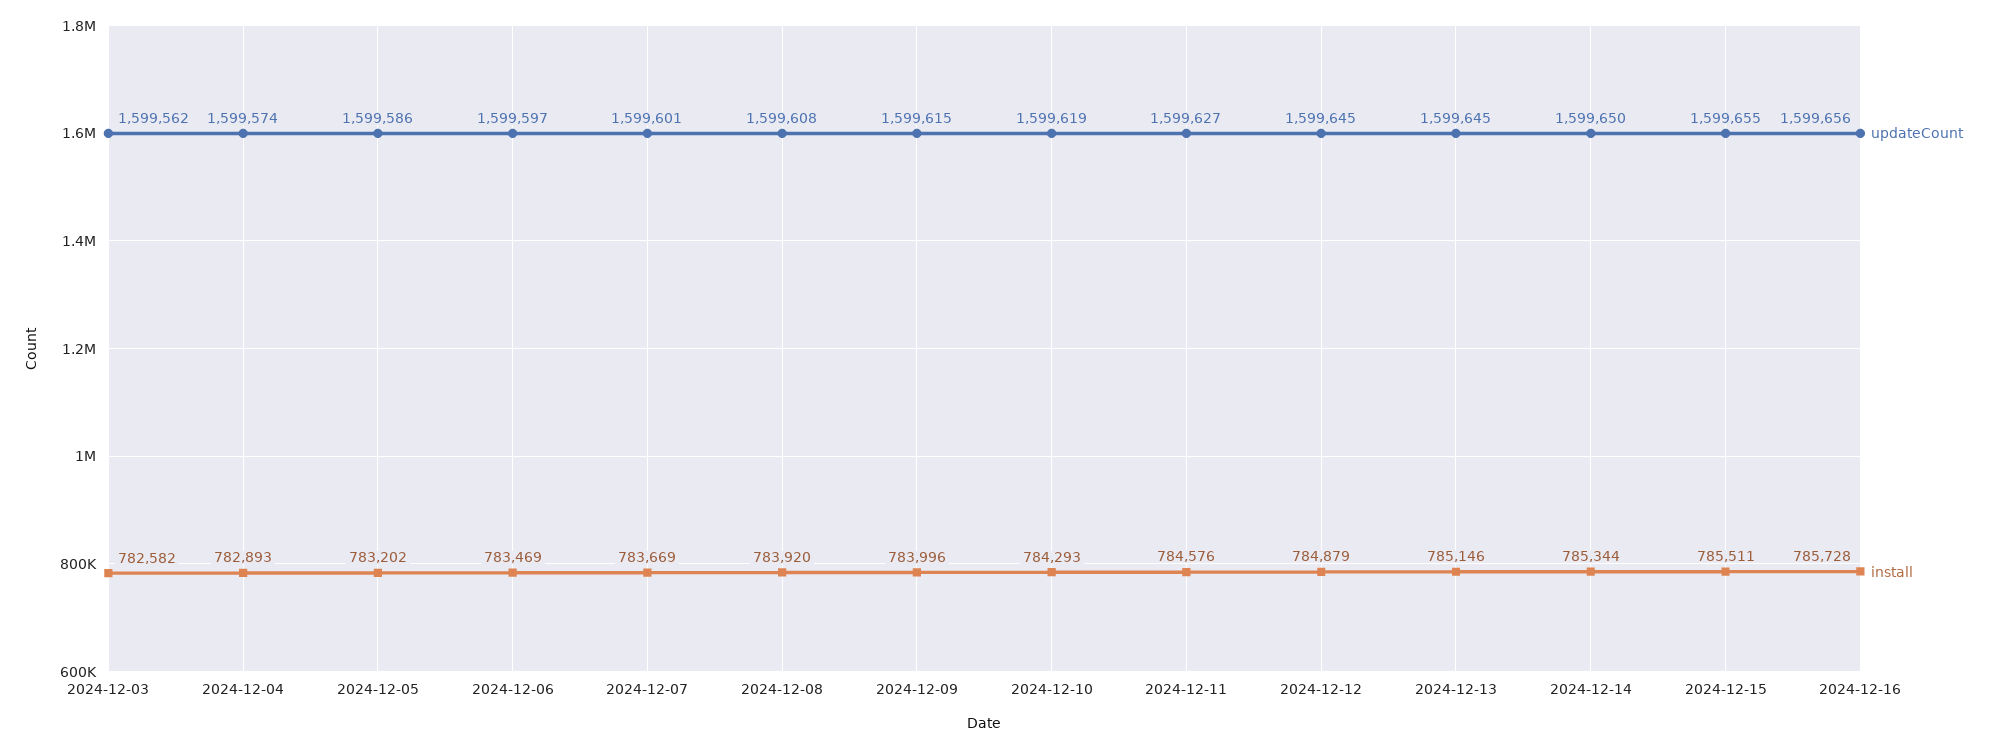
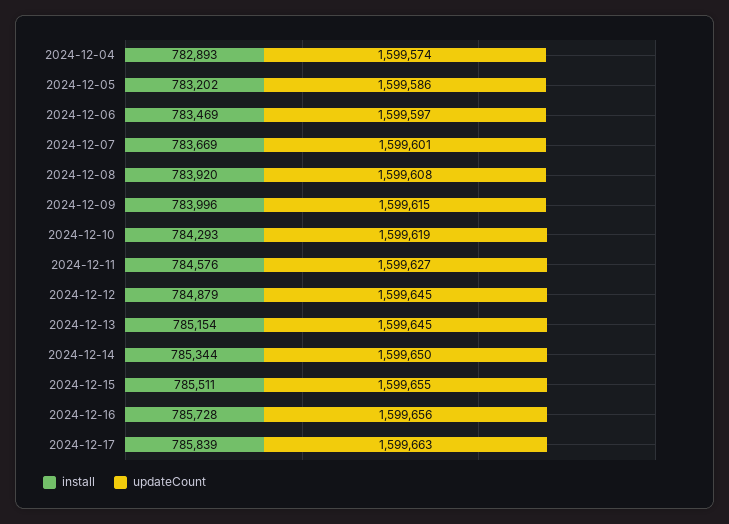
updateCount, 2024-12-03: 1599562 -> none
install, 2024-12-03: 782582 -> none
install, 2024-12-13: 785146 -> 785154
install, 2024-12-17: none -> 785839
updateCount, 2024-12-17: none -> 1599663

